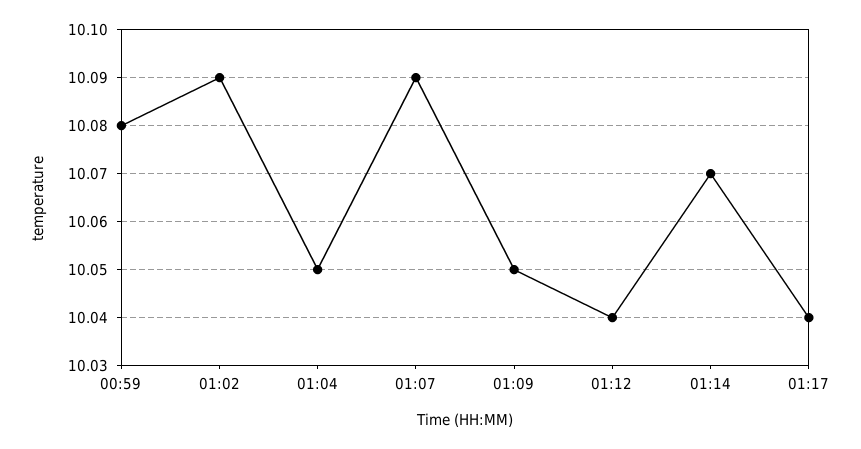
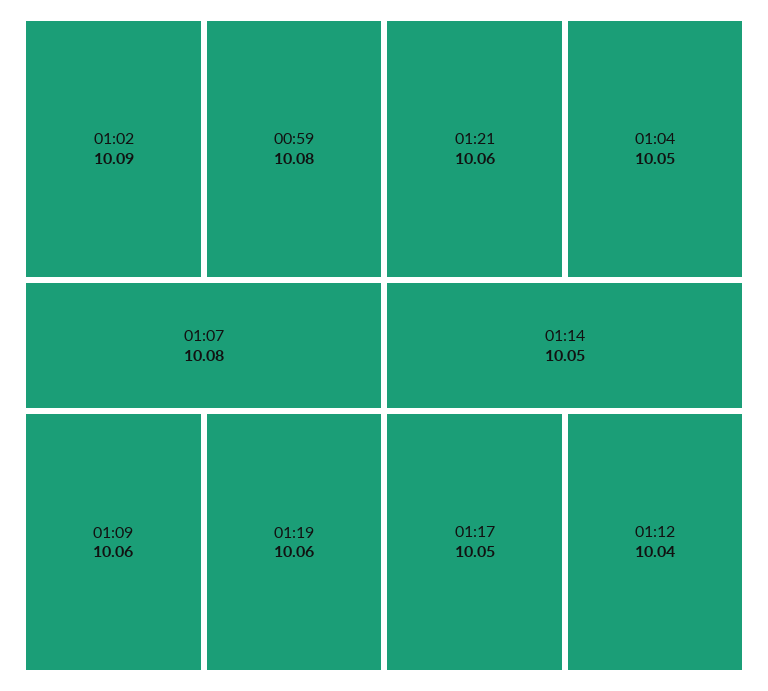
01:07: 10.09 -> 10.08
01:09: 10.05 -> 10.06
01:14: 10.07 -> 10.05
01:17: 10.04 -> 10.05
01:19: none -> 10.06
01:21: none -> 10.06

